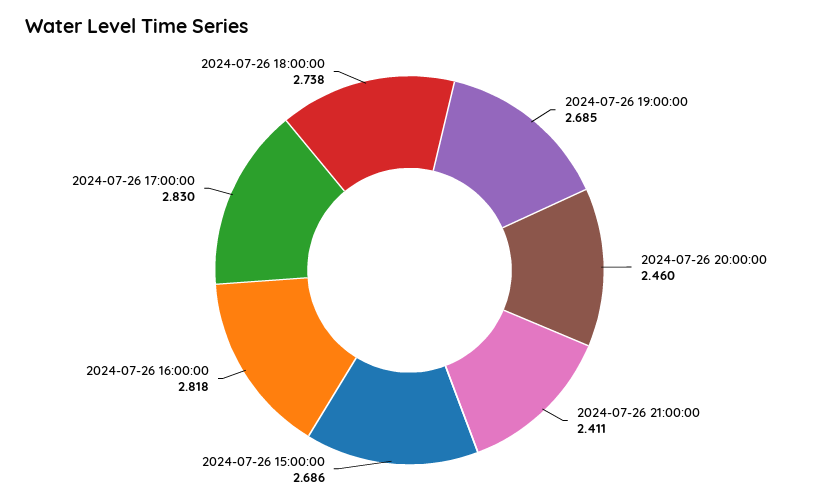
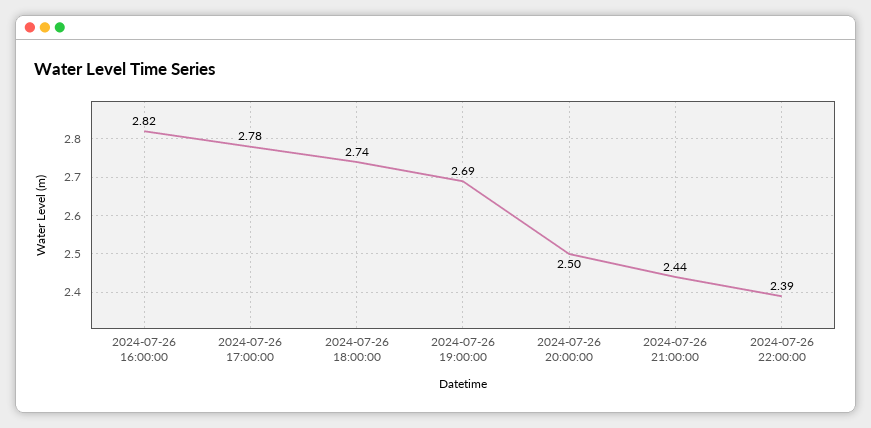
2024-07-26 20:00:00: 2.46 -> 2.5
2024-07-26 21:00:00: 2.411 -> 2.44
2024-07-26 15:00:00: 2.686 -> none
2024-07-26 17:00:00: 2.83 -> 2.78
2024-07-26 22:00:00: none -> 2.39

